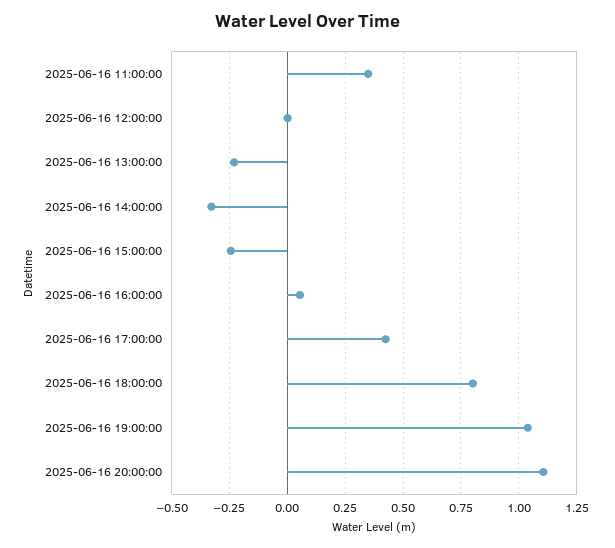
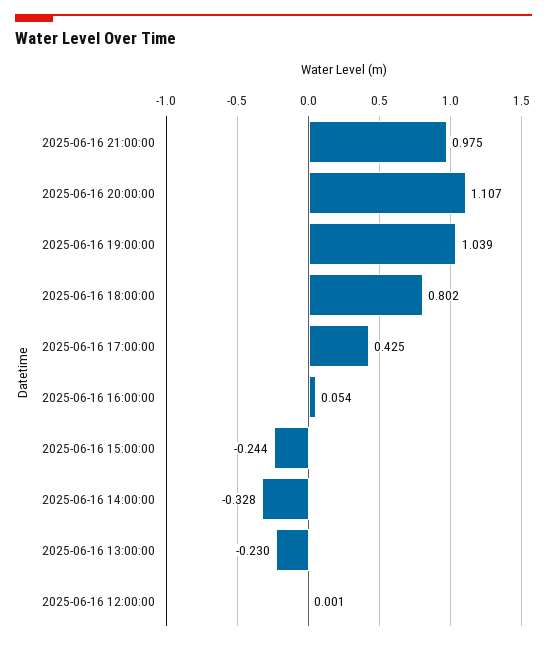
2025-06-16 11:00:00: 0.35 -> none
2025-06-16 21:00:00: none -> 0.975

